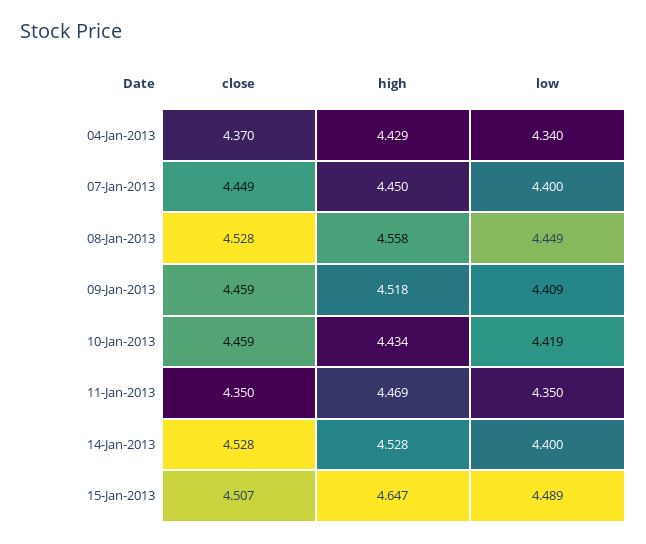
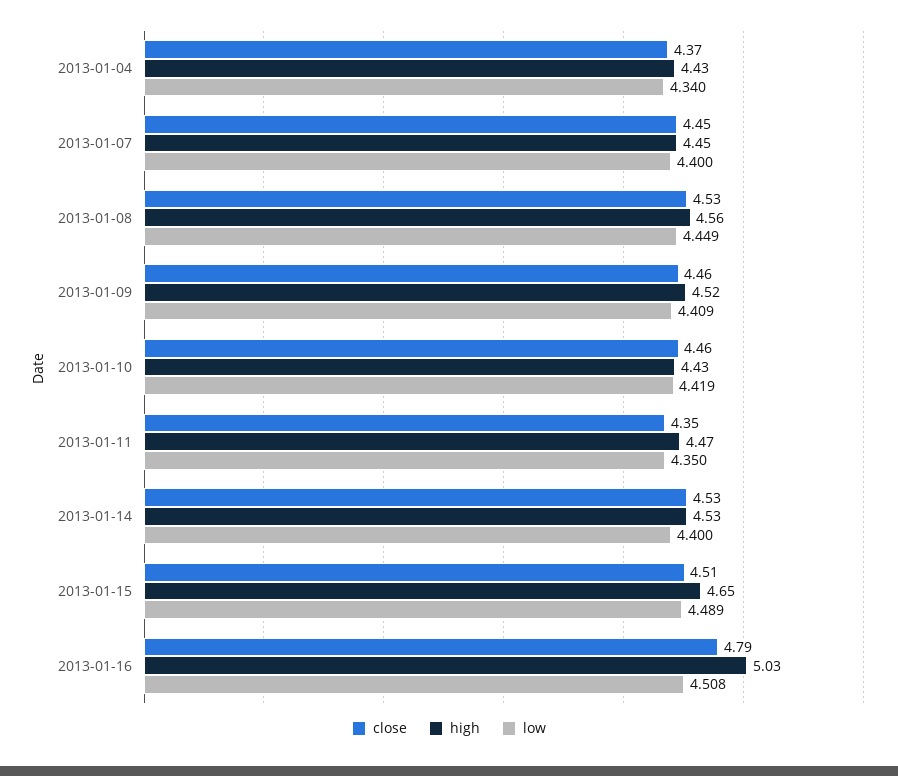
close, 2013-01-16: none -> 4.79
high, 2013-01-16: none -> 5.03
low, 2013-01-16: none -> 4.508

